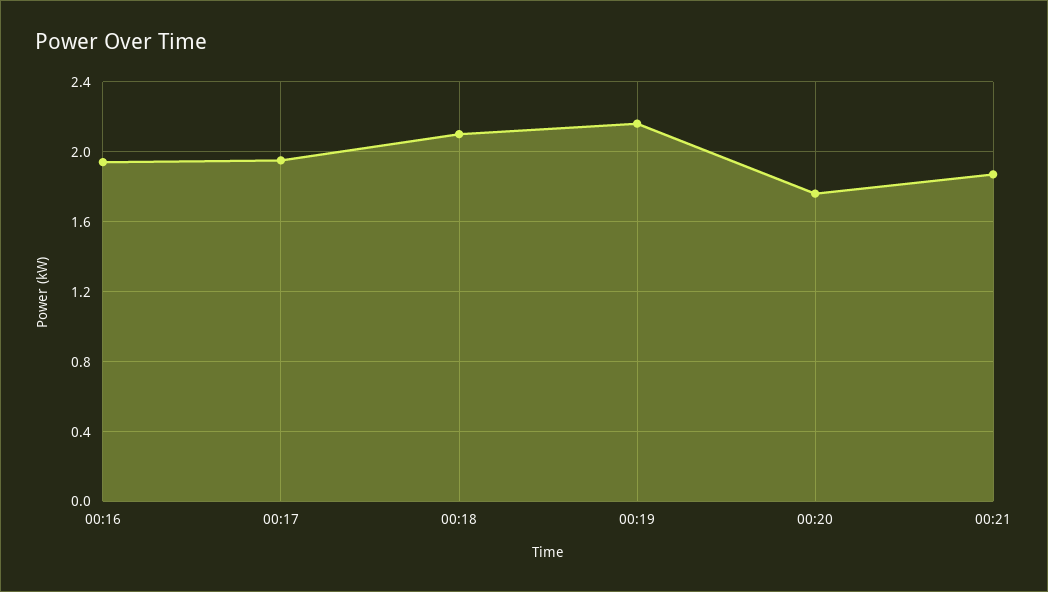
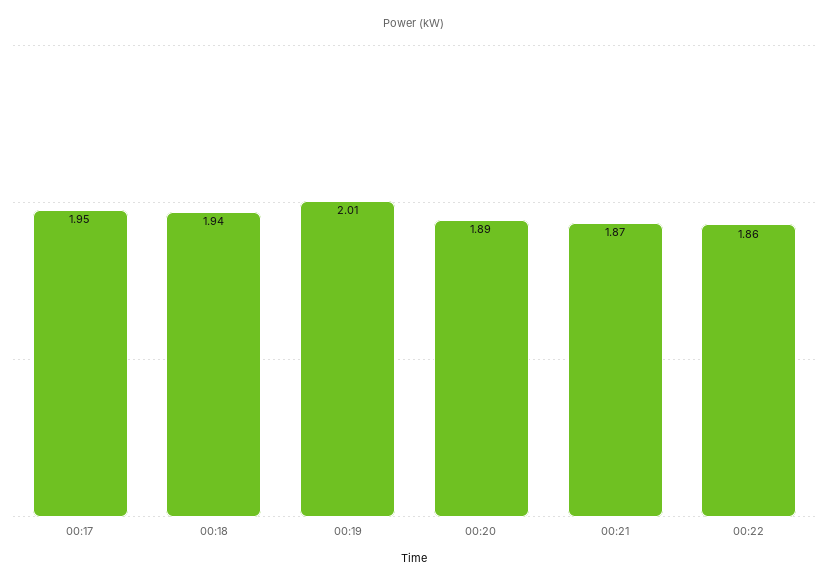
00:16: 1.95 -> none
00:18: 2.1 -> 1.94
00:19: 2.15 -> 2.01
00:20: 1.75 -> 1.89
00:22: none -> 1.86

